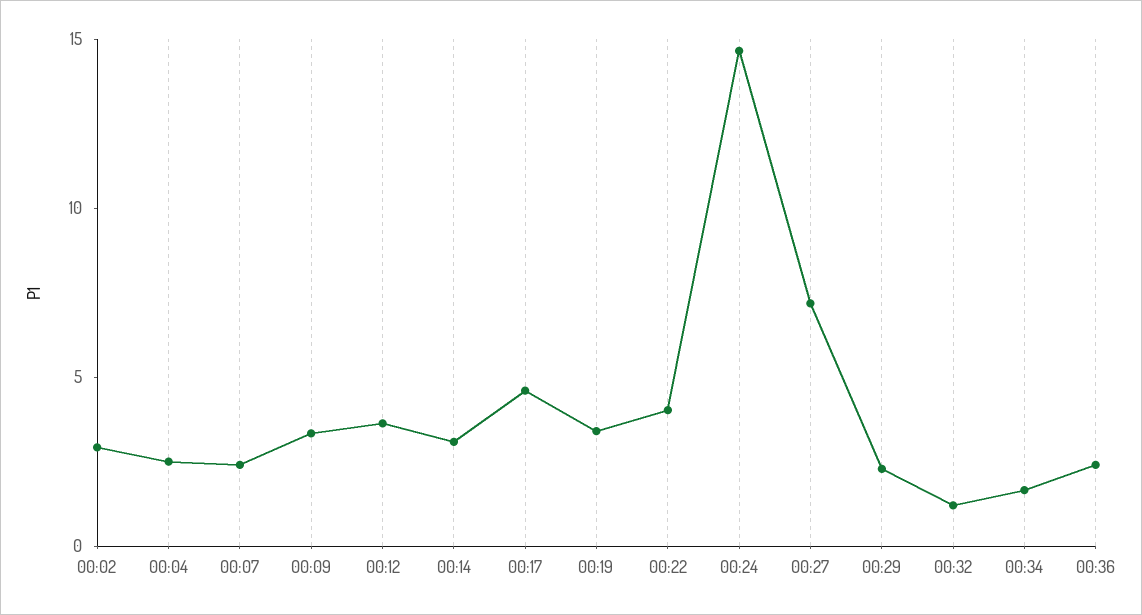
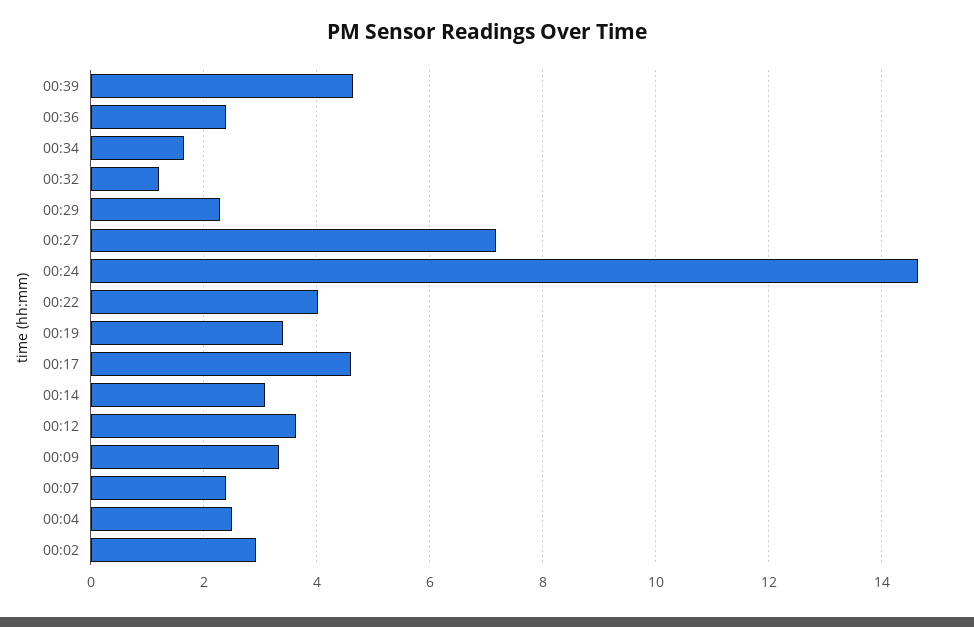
00:39: none -> 4.6

